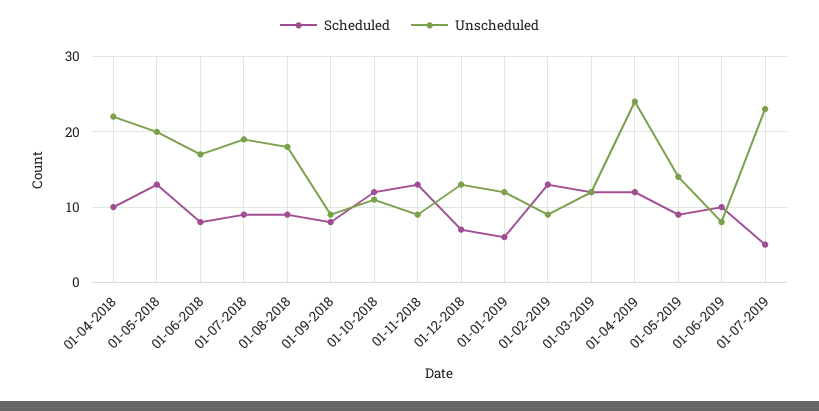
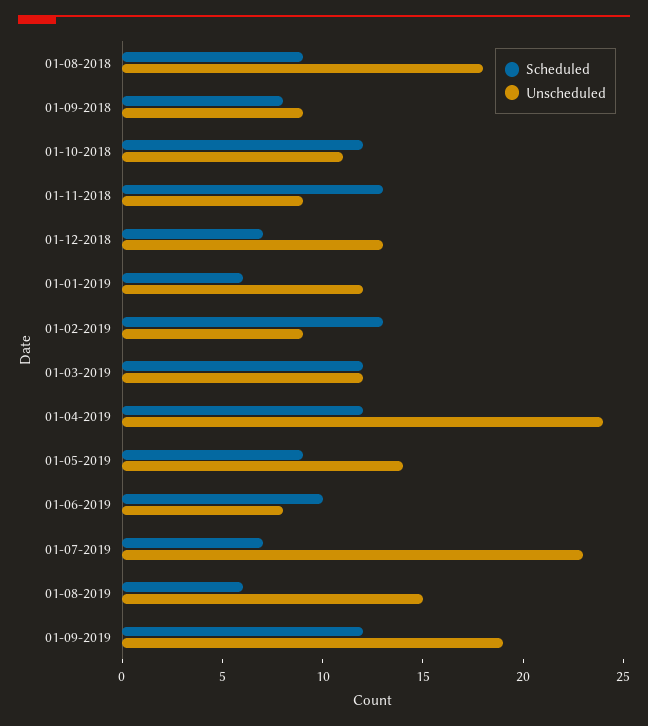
Scheduled, 01-04-2018: 10 -> none
Unscheduled, 01-04-2018: 22 -> none
Scheduled, 01-05-2018: 13 -> none
Unscheduled, 01-05-2018: 20 -> none
Scheduled, 01-06-2018: 8 -> none
Unscheduled, 01-06-2018: 17 -> none
Scheduled, 01-07-2018: 9 -> none
Unscheduled, 01-07-2018: 19 -> none
Scheduled, 01-07-2019: 5 -> 7
Scheduled, 01-08-2019: none -> 6
Unscheduled, 01-08-2019: none -> 15
Scheduled, 01-09-2019: none -> 12
Unscheduled, 01-09-2019: none -> 19

